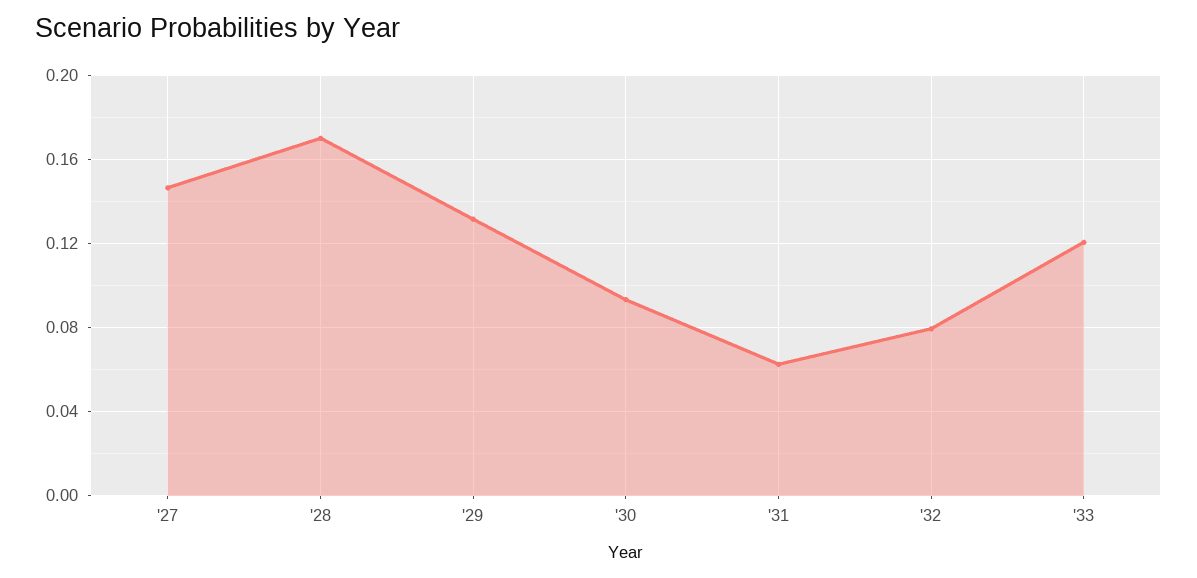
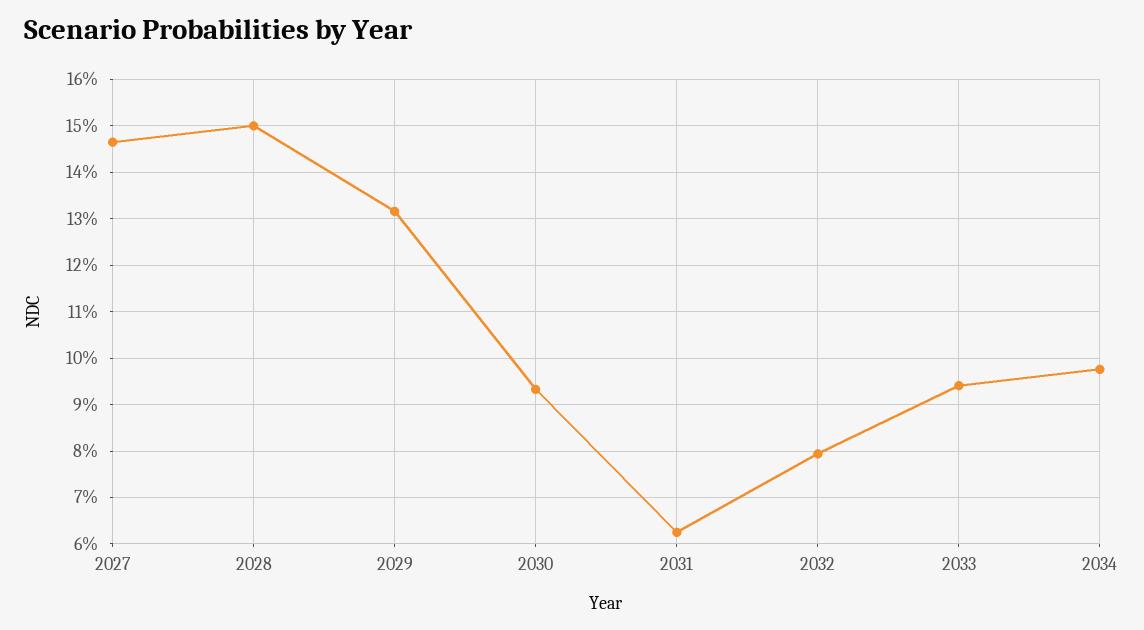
'28: 0.17 -> 0.15
'33: 0.12 -> 0.094
2034: none -> 0.098

